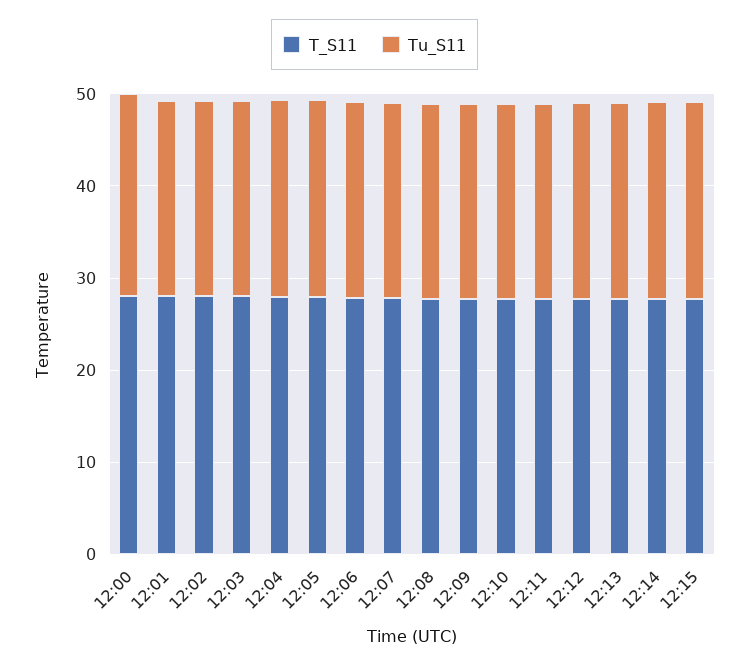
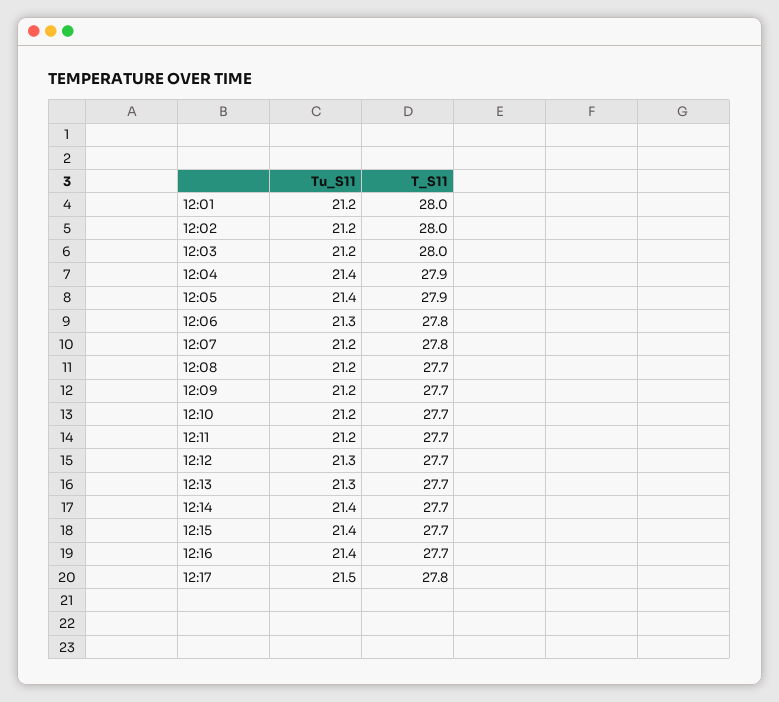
T_S11, 12:00: 28 -> none
Tu_S11, 12:00: 22 -> none
Tu_S11, 12:16: none -> 21.4
T_S11, 12:16: none -> 27.7
Tu_S11, 12:17: none -> 21.5
T_S11, 12:17: none -> 27.8

